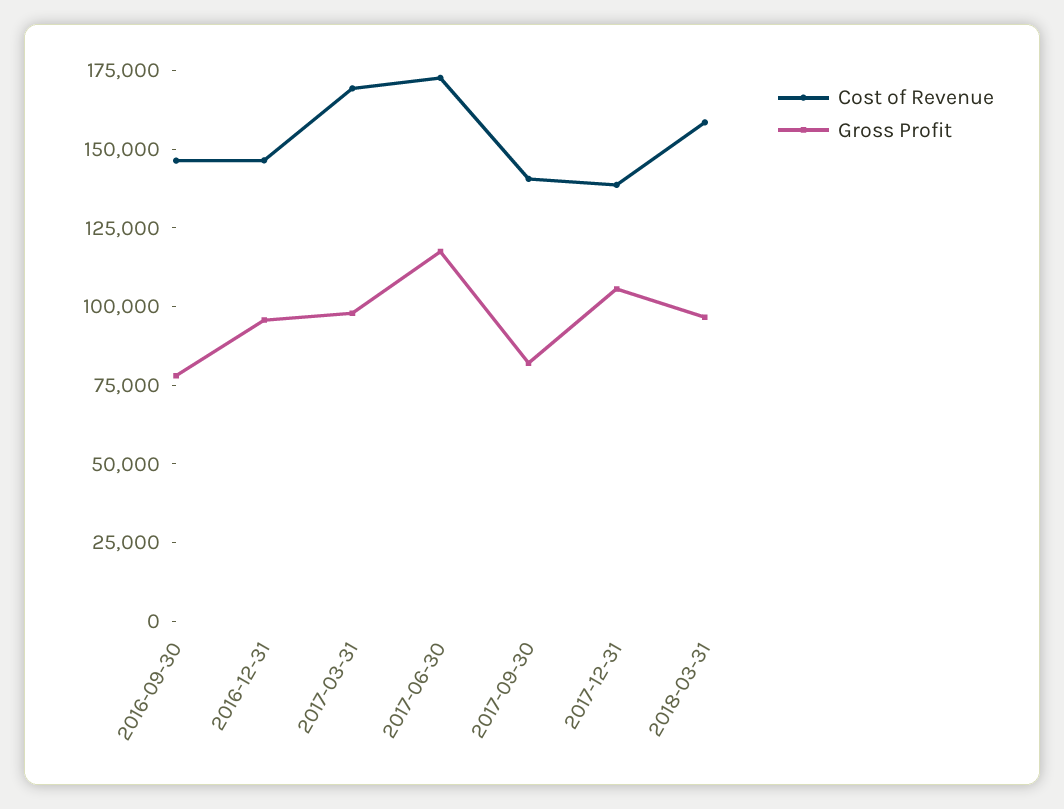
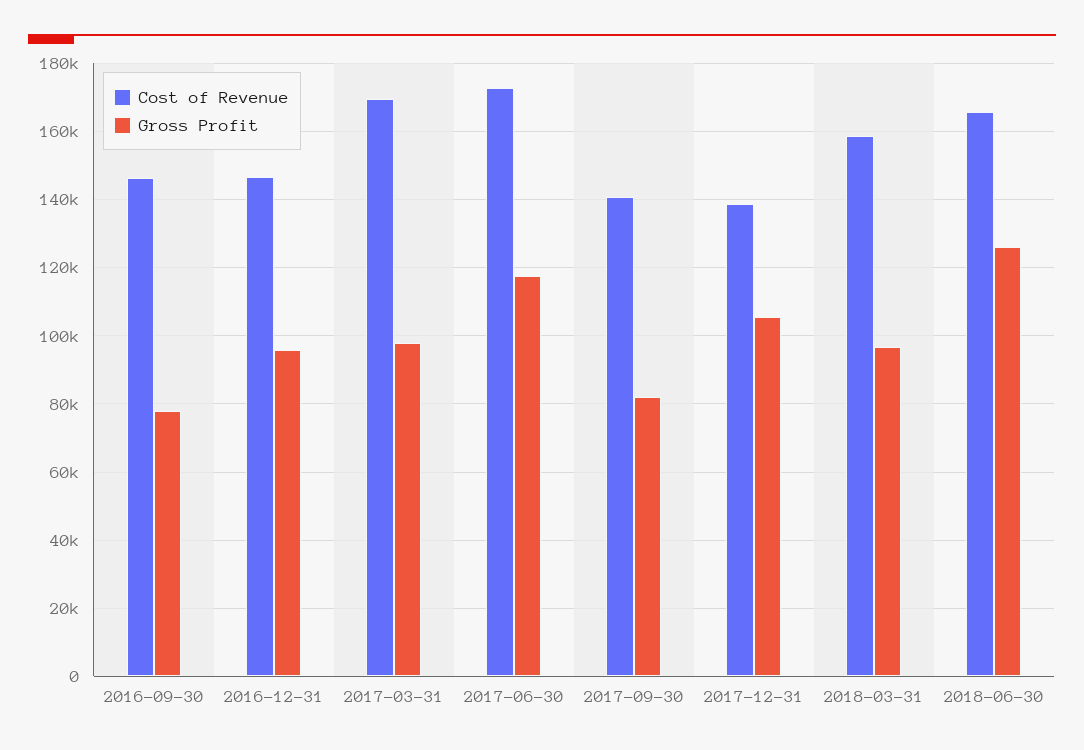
Cost of Revenue, 2018-06-30: none -> 166000
Gross Profit, 2018-06-30: none -> 126000

